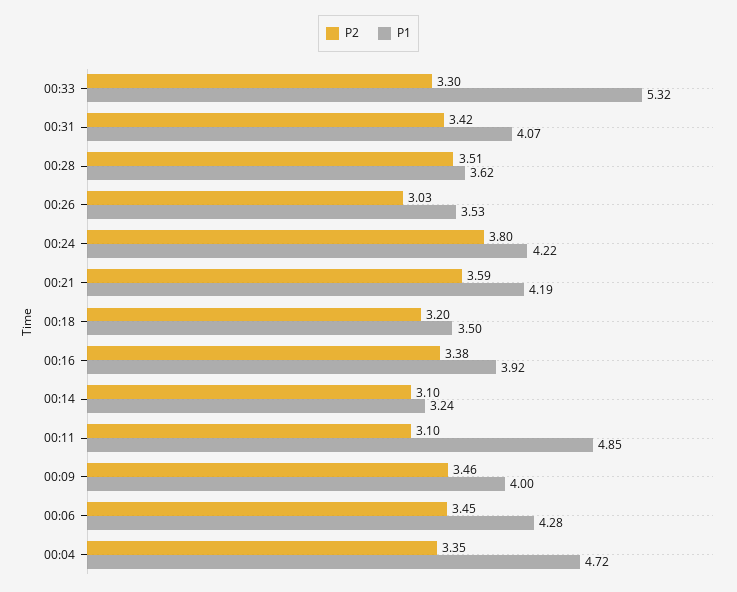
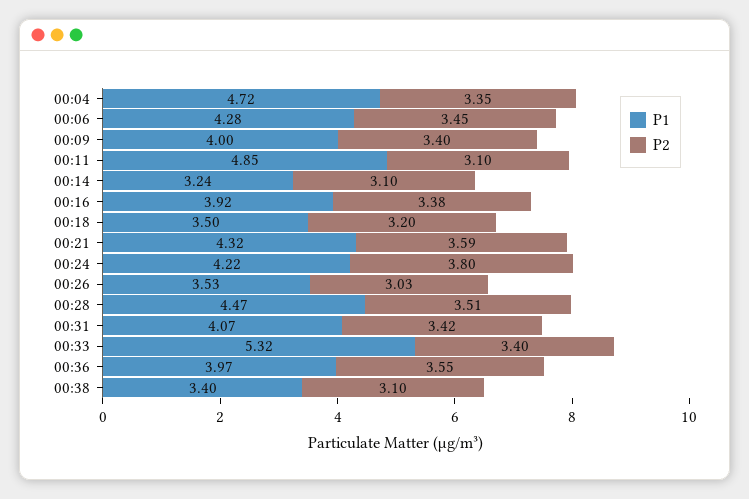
P2, 00:33: 3.3 -> 3.4
P1, 00:28: 3.62 -> 4.47
P1, 00:21: 4.19 -> 4.32
P2, 00:09: 3.46 -> 3.4
P1, 00:36: none -> 3.97
P2, 00:36: none -> 3.55
P1, 00:38: none -> 3.4
P2, 00:38: none -> 3.1

